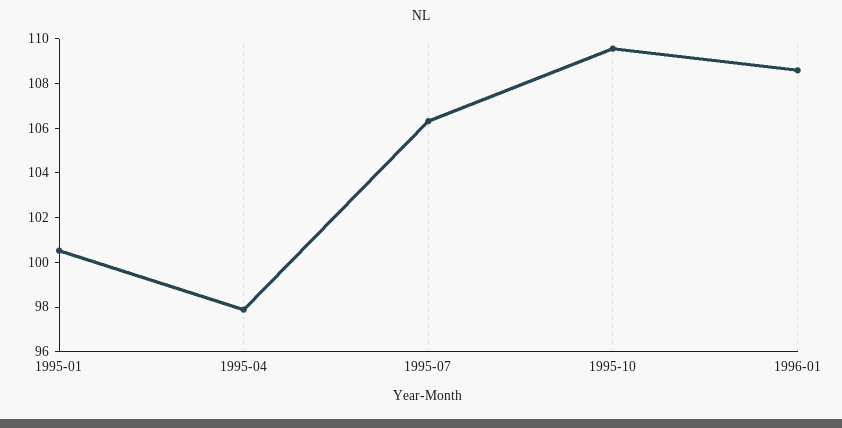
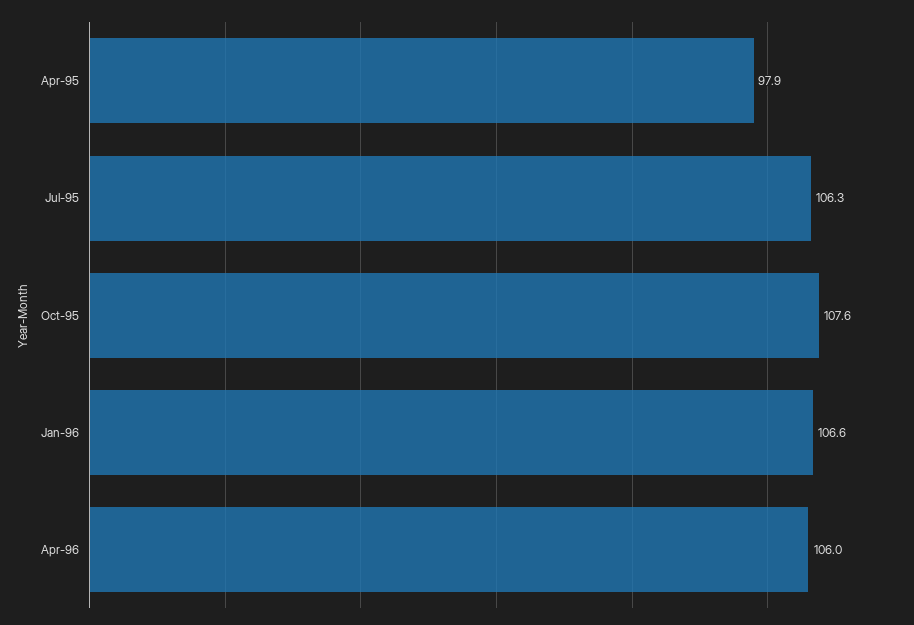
1995-01: 100.5 -> none
1995-10: 109.5 -> 107.6
1996-01: 108.5 -> 106.6
Apr-96: none -> 106

